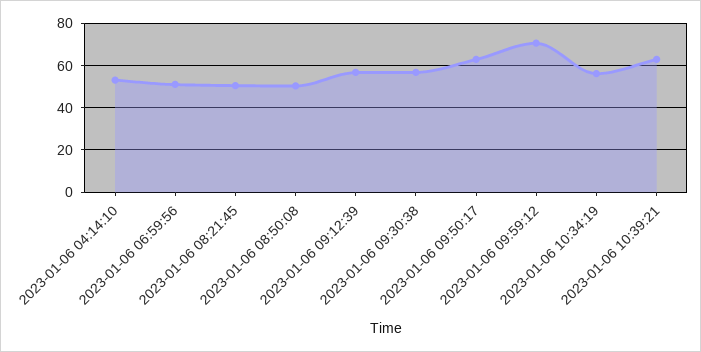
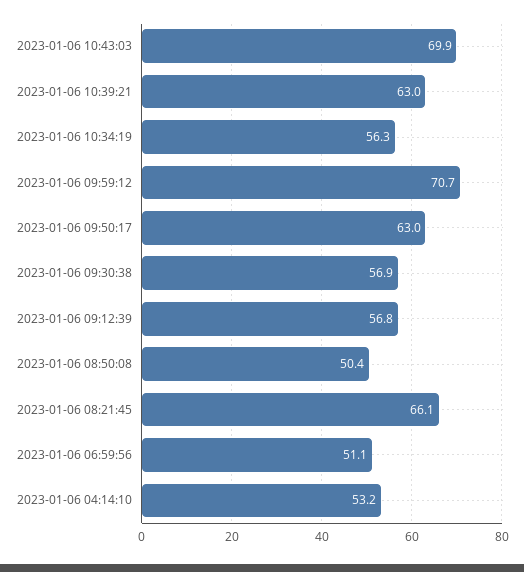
2023-01-06 08:21:45: 50 -> 66.1
2023-01-06 10:43:03: none -> 69.9

